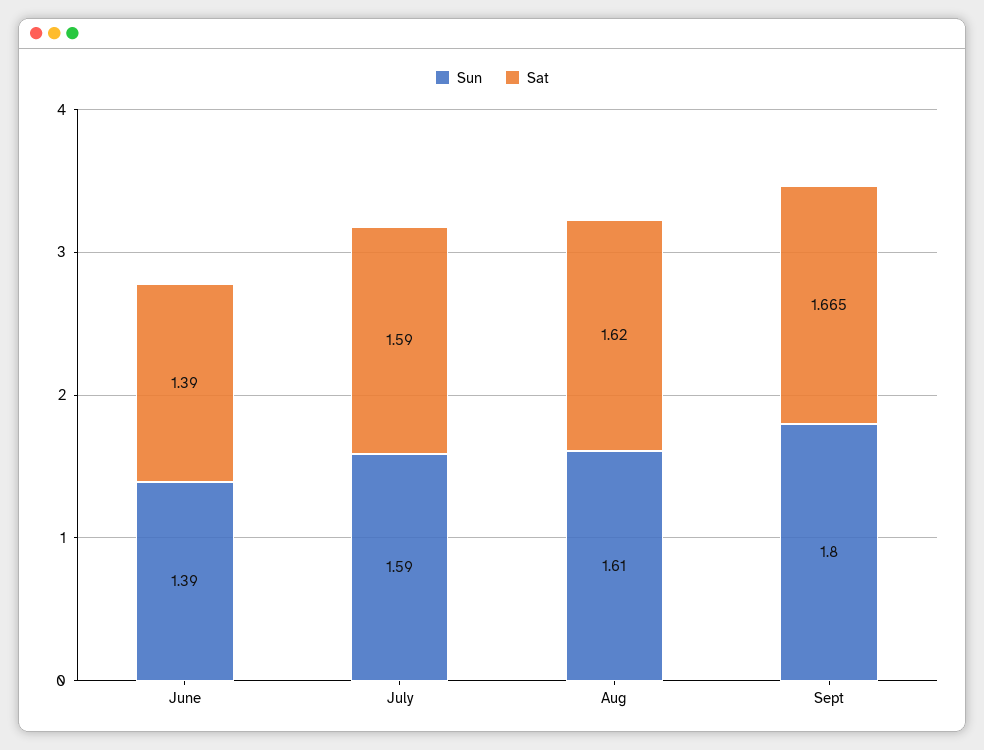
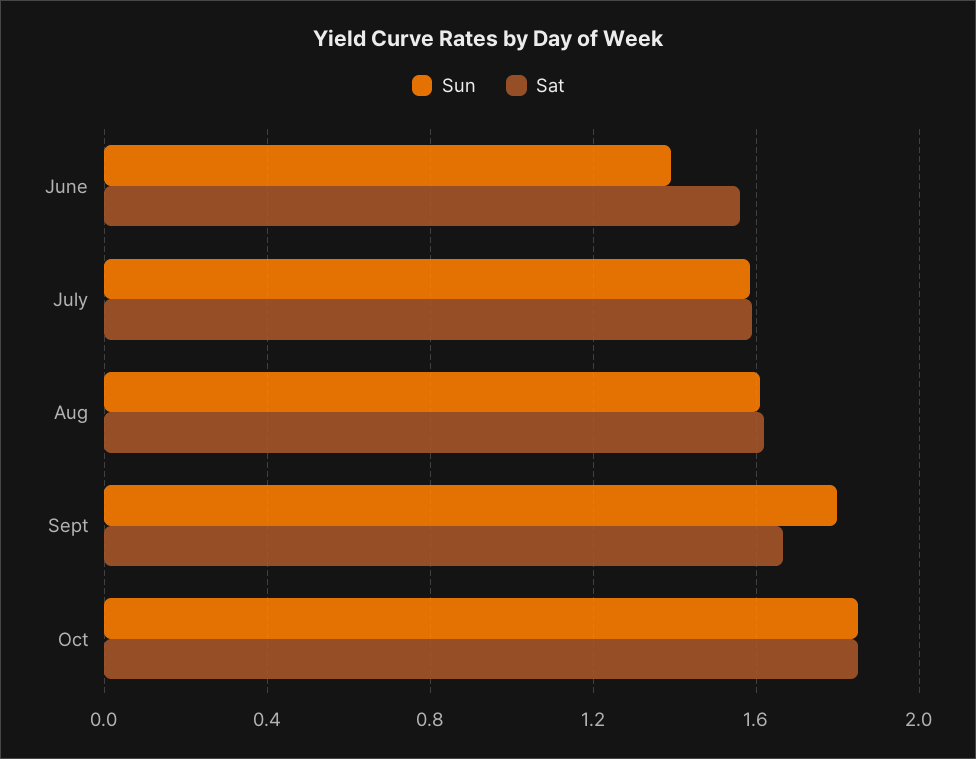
Sat, June: 1.39 -> 1.55
Sun, Oct: none -> 1.85
Sat, Oct: none -> 1.85

